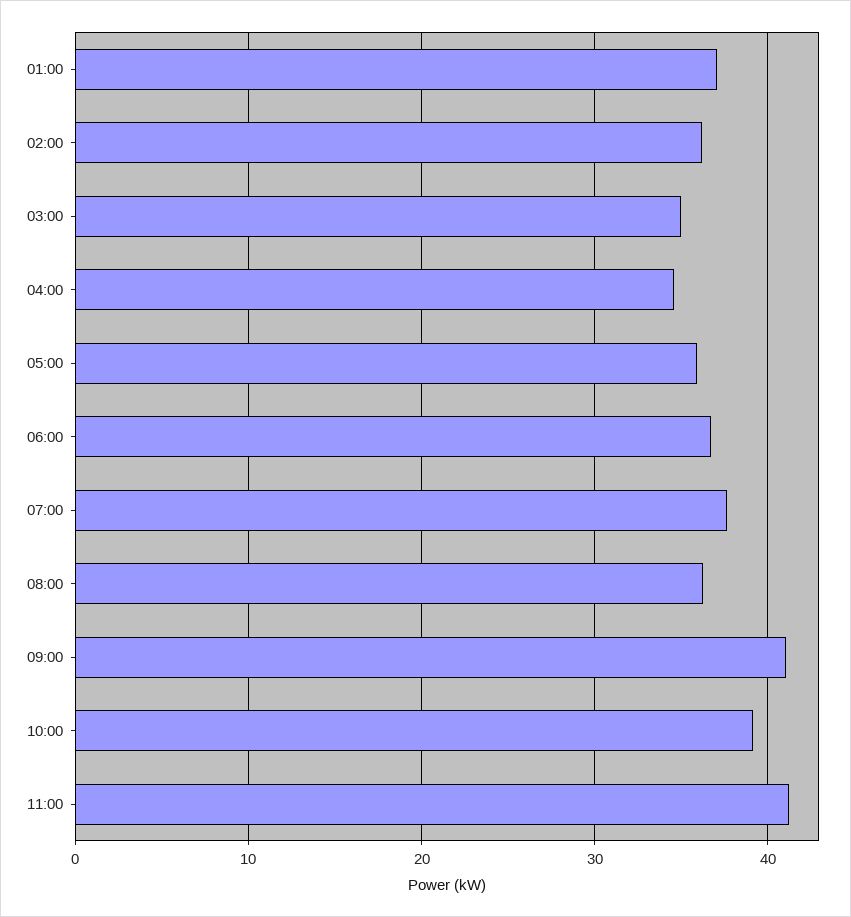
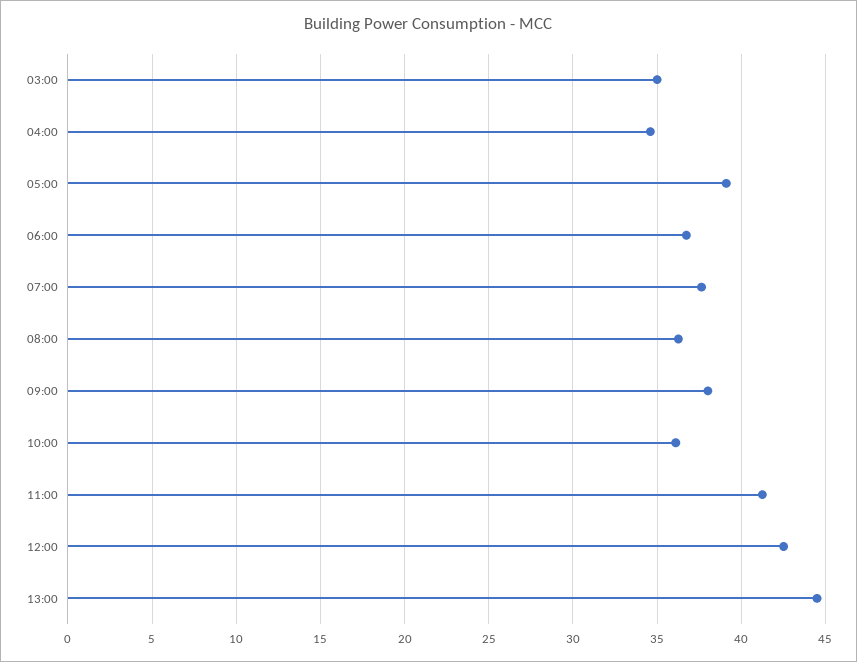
01:00: 37 -> none
02:00: 36 -> none
05:00: 36 -> 39
09:00: 41 -> 38
10:00: 39 -> 36
12:00: none -> 42.5
13:00: none -> 44.5

